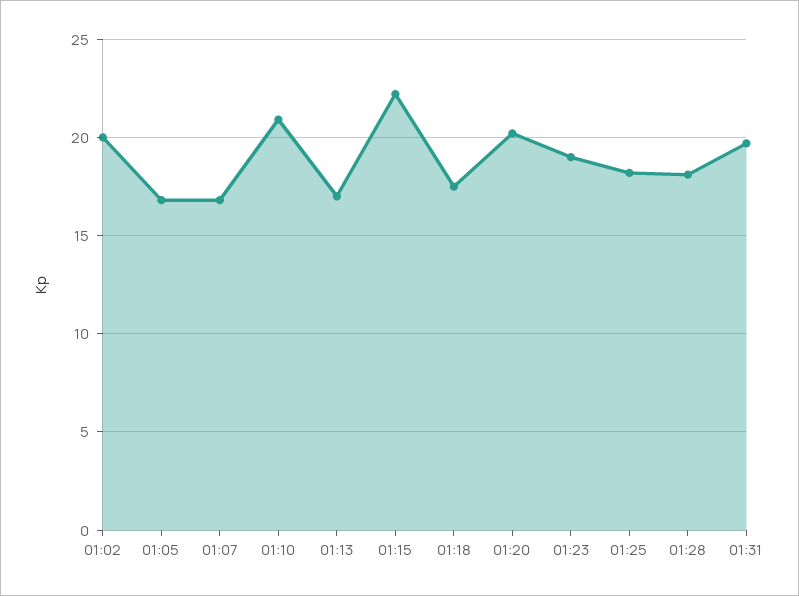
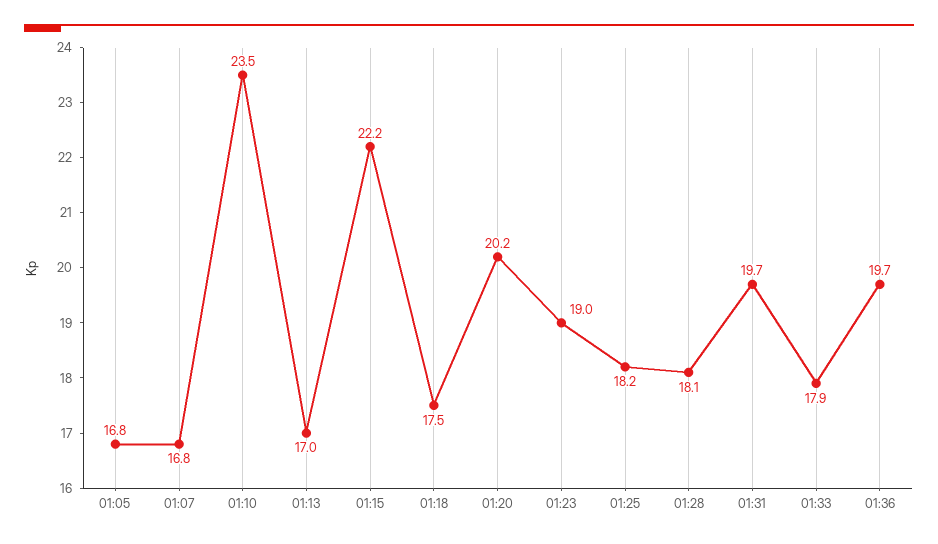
01:02: 20 -> none
01:10: 21 -> 23.5
01:33: none -> 17.9
01:36: none -> 19.7

